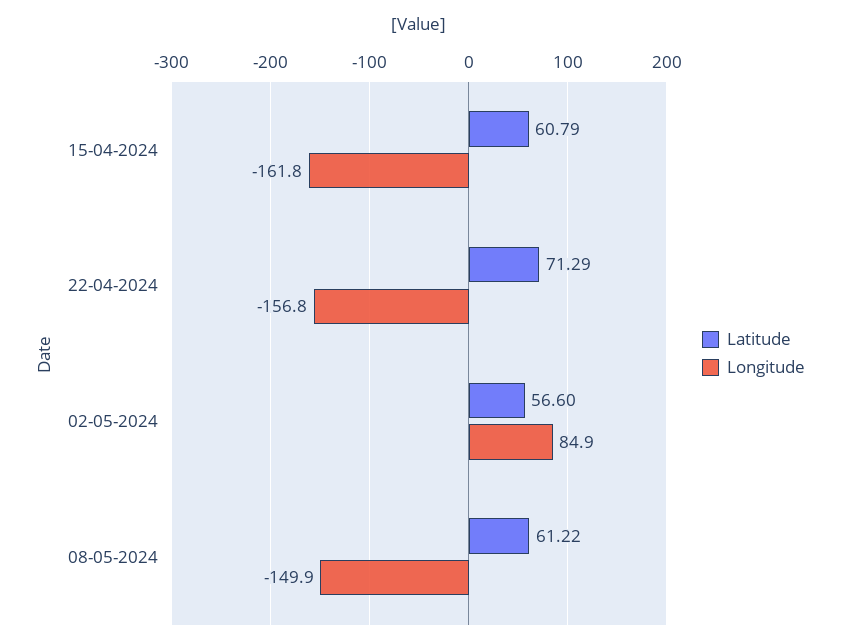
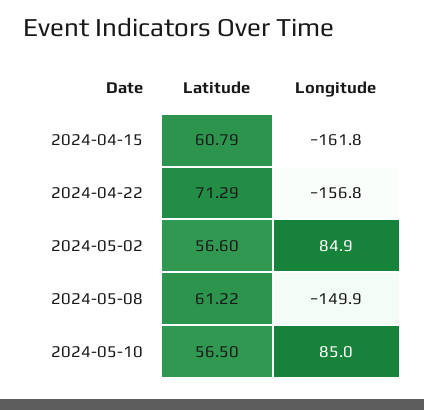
Latitude, 2024-05-10: none -> 56.5
Longitude, 2024-05-10: none -> 85

